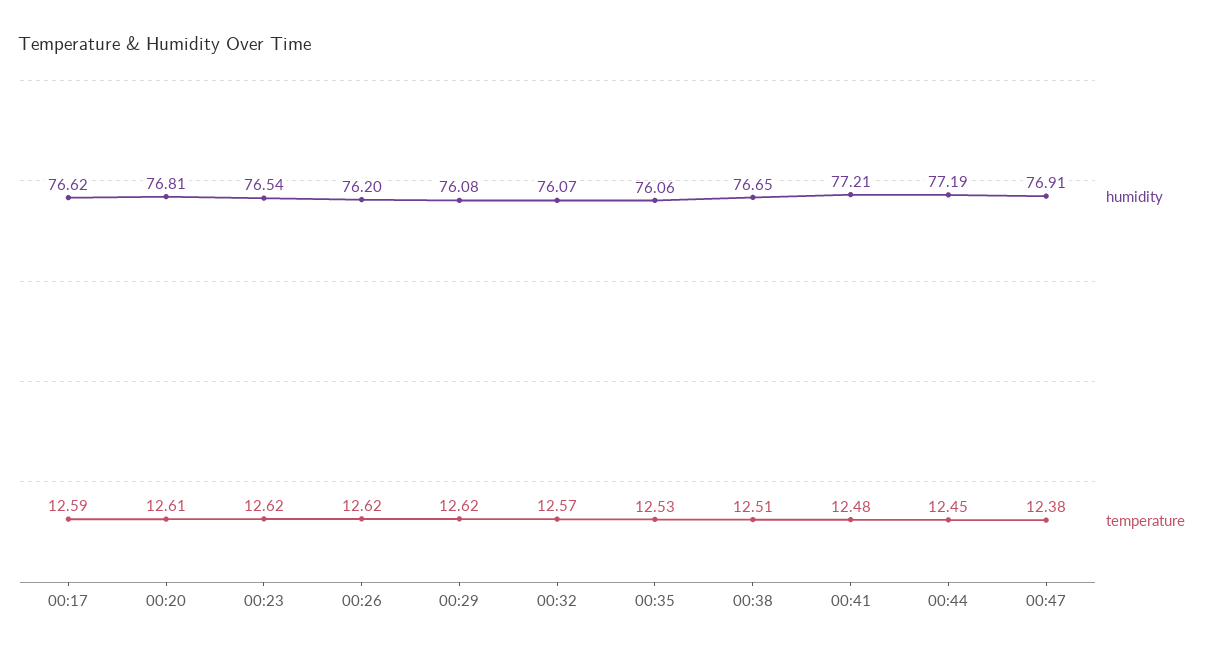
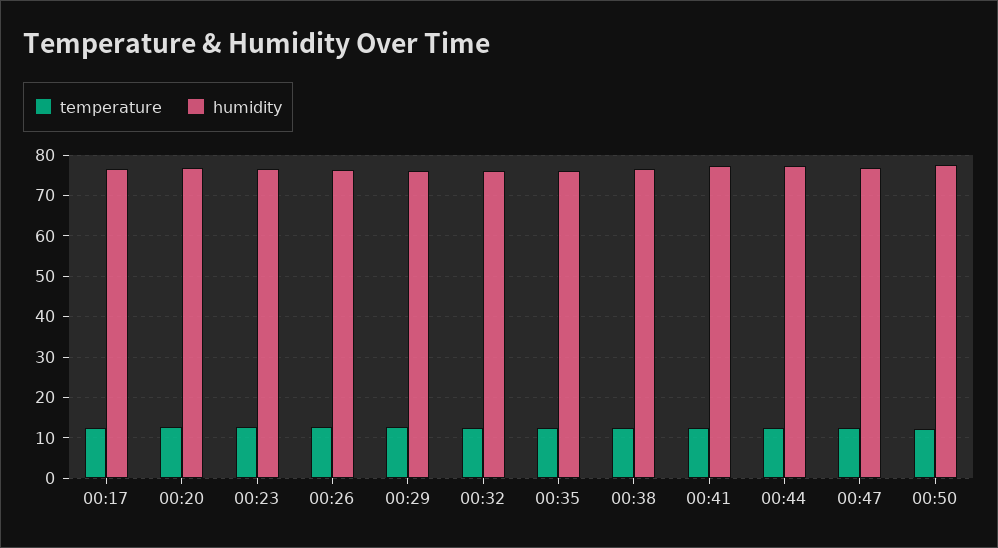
temperature, 00:50: none -> 12
humidity, 00:50: none -> 78

